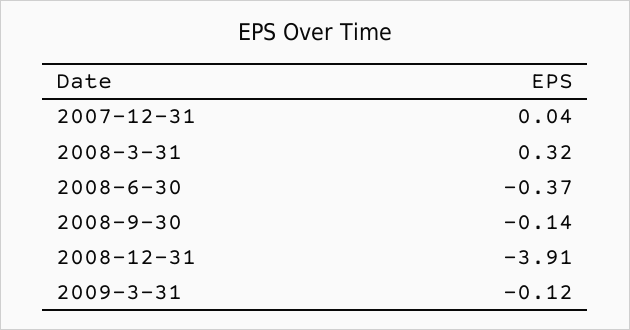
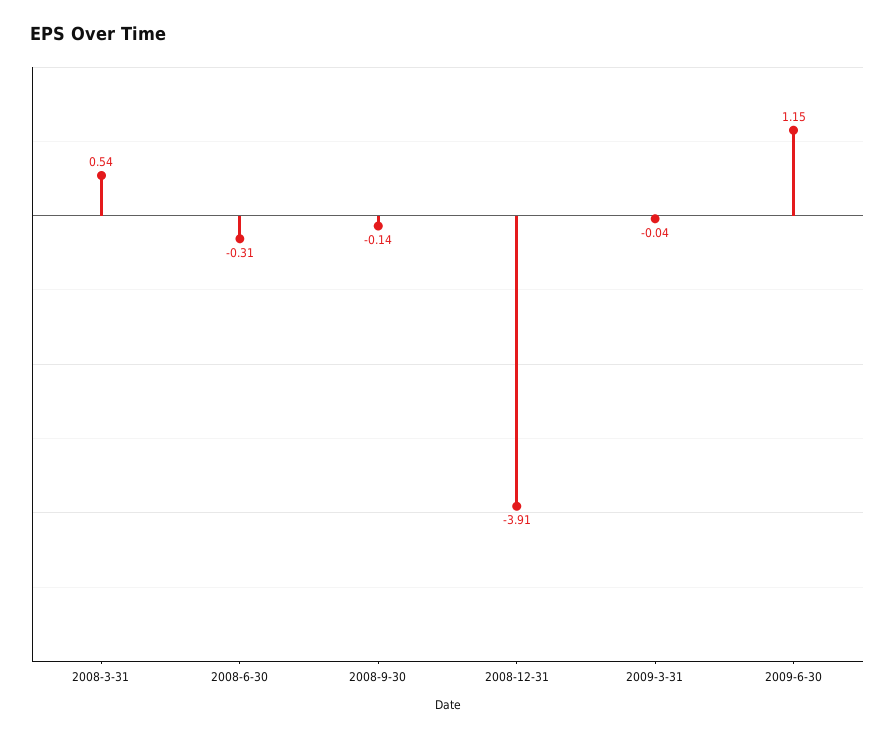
2007-12-31: 0.04 -> none
2008-3-31: 0.32 -> 0.54
2008-6-30: -0.37 -> -0.31
2009-3-31: -0.12 -> -0.04
2009-6-30: none -> 1.15

